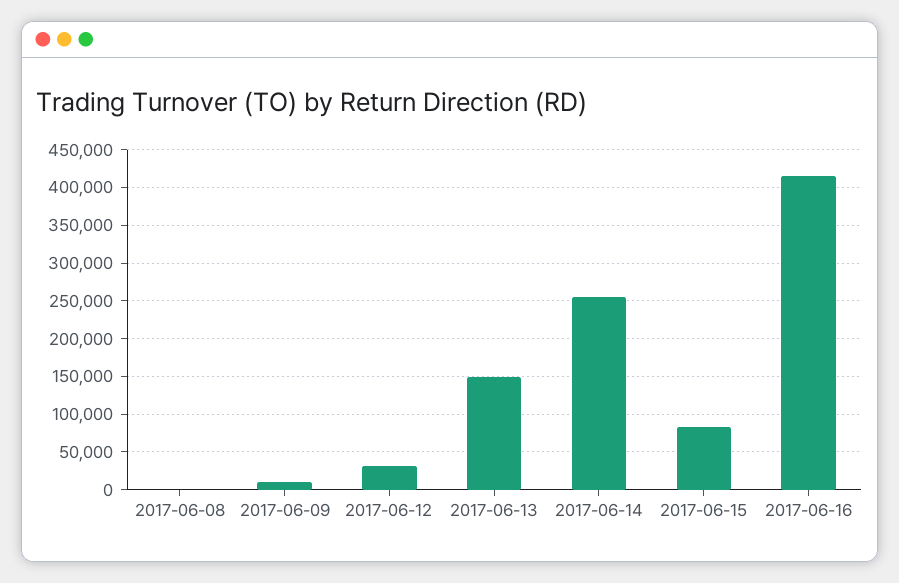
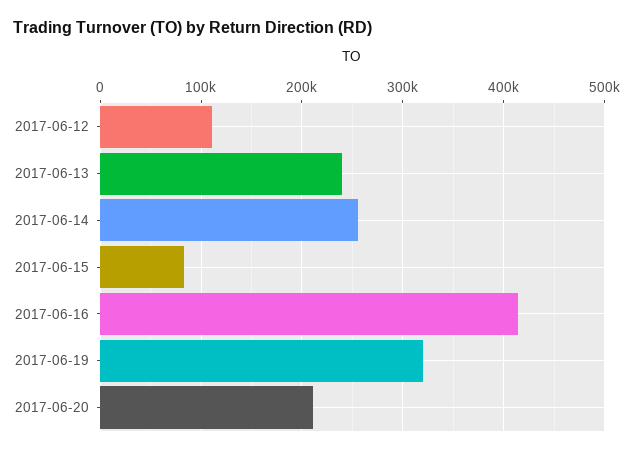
2017-06-08: 0 -> none
2017-06-09: 10000 -> none
2017-06-12: 30000 -> 110000
2017-06-13: 150000 -> 240000
2017-06-19: none -> 320000
2017-06-20: none -> 210000

